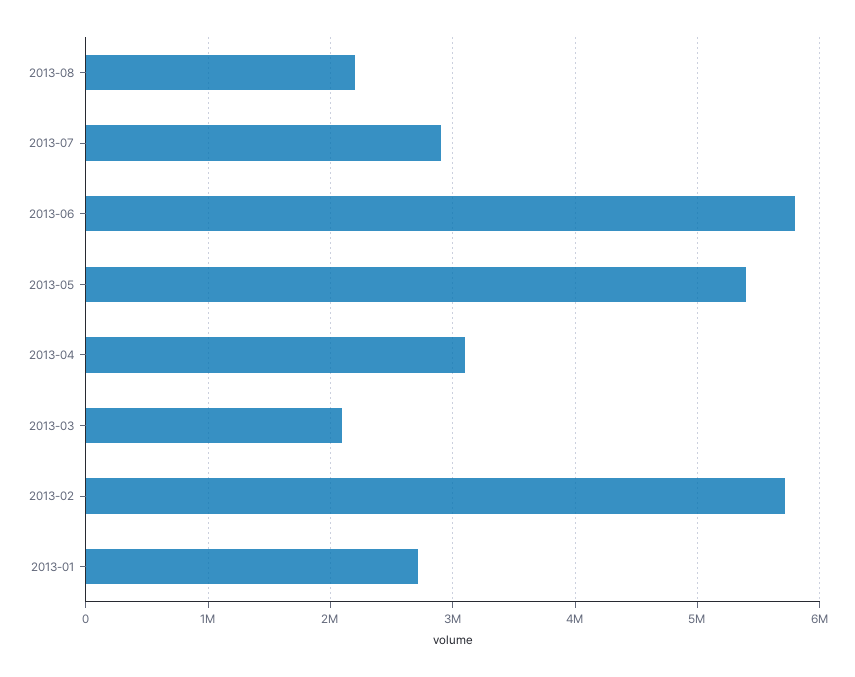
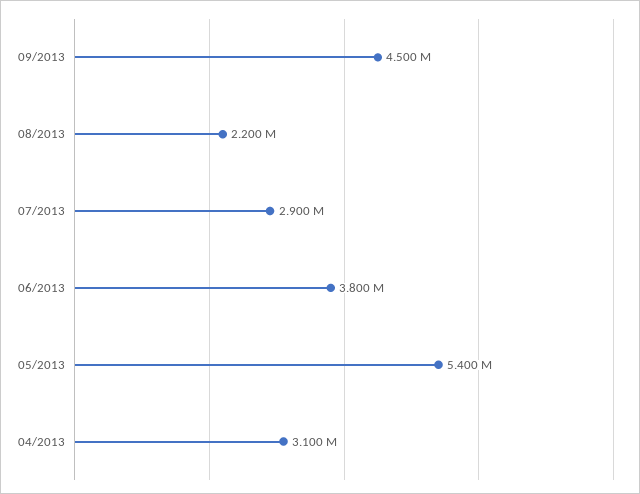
2013-06: 5800000 -> 3800000
2013-03: 2100000 -> none
2013-02: 5700000 -> none
2013-01: 2700000 -> none
09/2013: none -> 4500000

